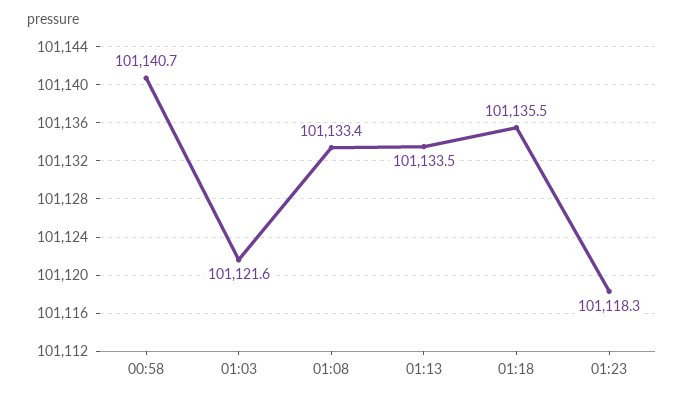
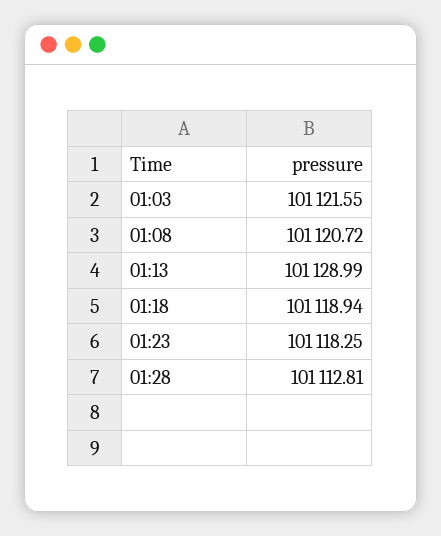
00:58: 101140.7 -> none
01:08: 101133.4 -> 101120.72
01:13: 101133.5 -> 101128.99
01:18: 101135.5 -> 101118.94
01:28: none -> 101112.81

